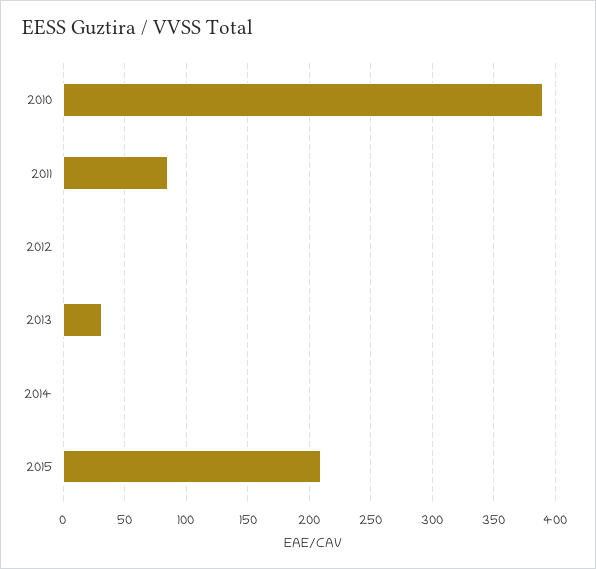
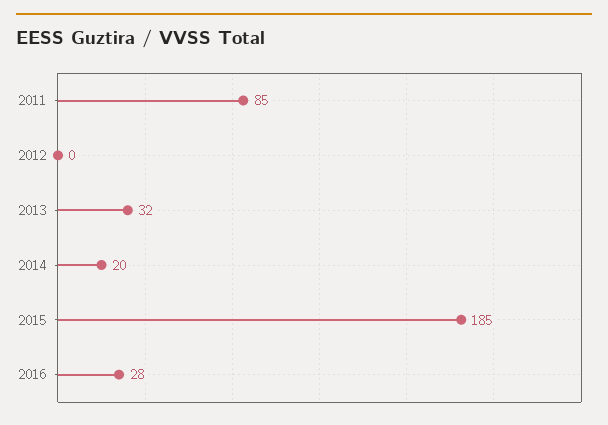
2010: 390 -> none
2014: 0 -> 20
2015: 210 -> 185
2016: none -> 28

